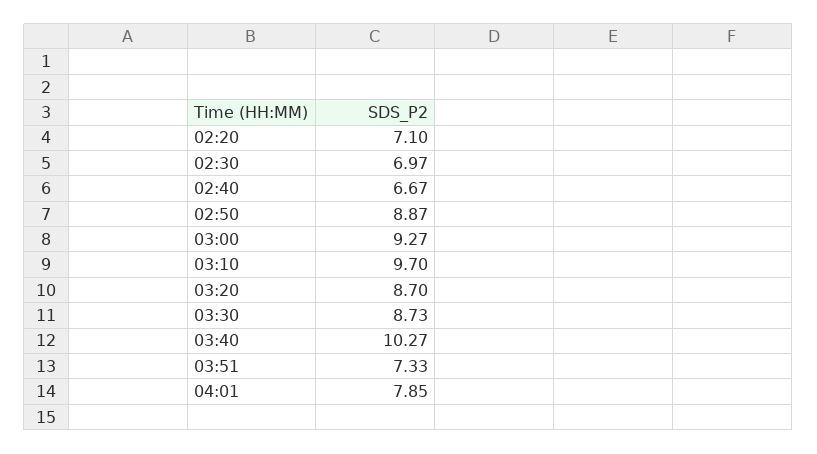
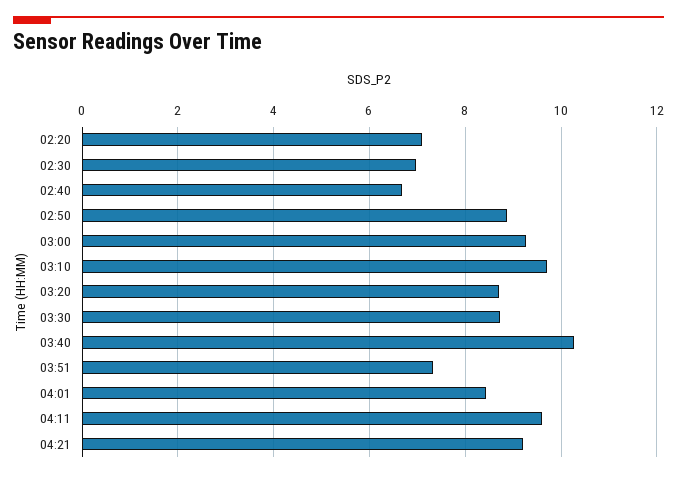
04:01: 7.85 -> 8.4
04:11: none -> 9.6
04:21: none -> 9.2

